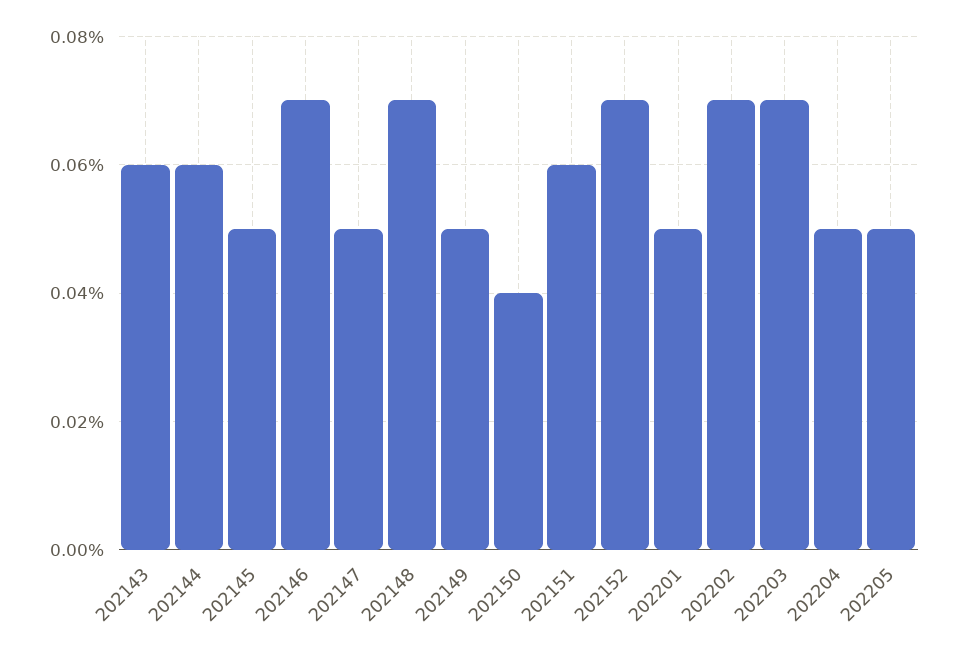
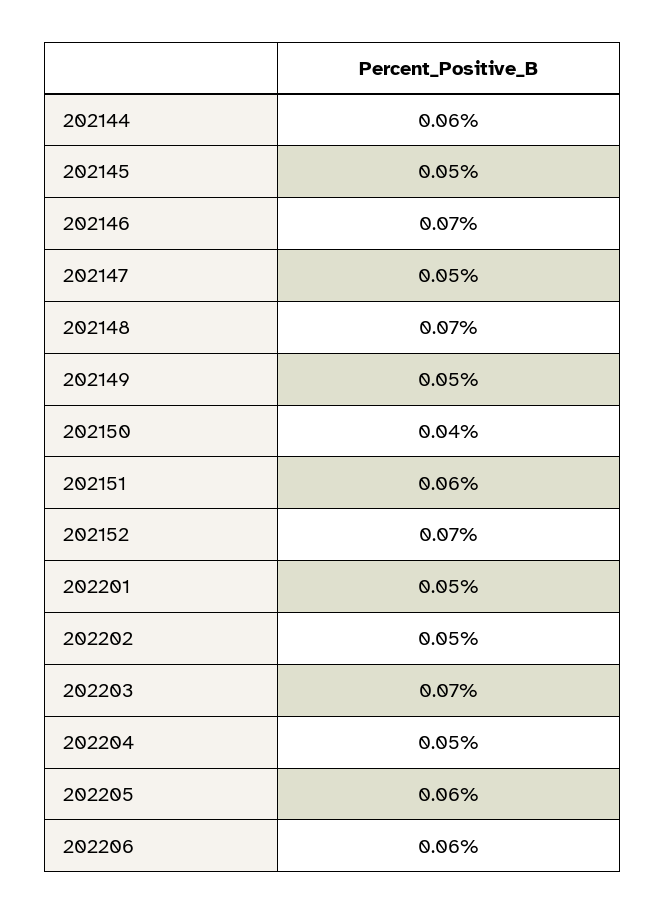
202143: 0.06 -> none
202202: 0.07 -> 0.05
202205: 0.05 -> 0.06
202206: none -> 0.06

